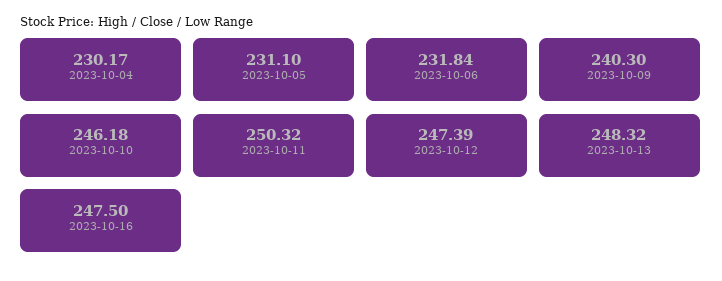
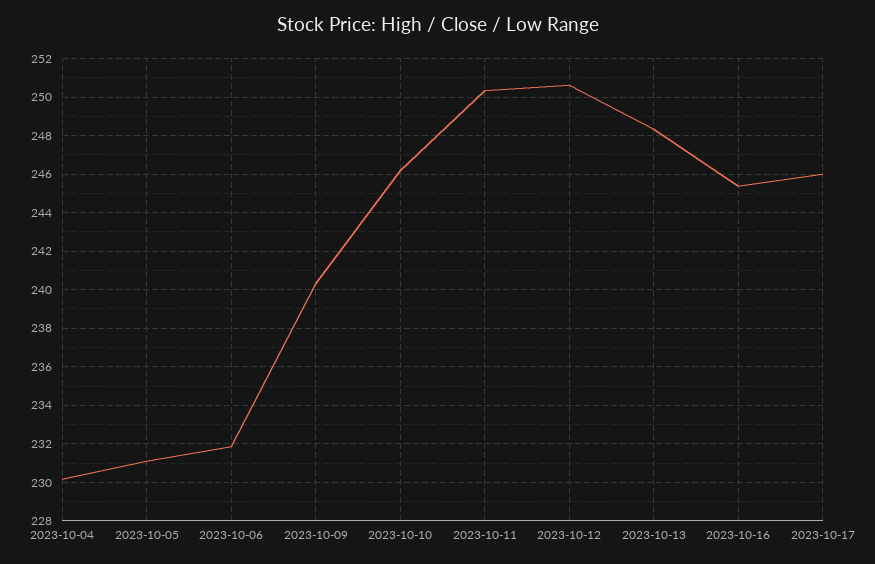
2023-10-12: 247.39 -> 250.5
2023-10-16: 247.5 -> 245.5
2023-10-17: none -> 246

